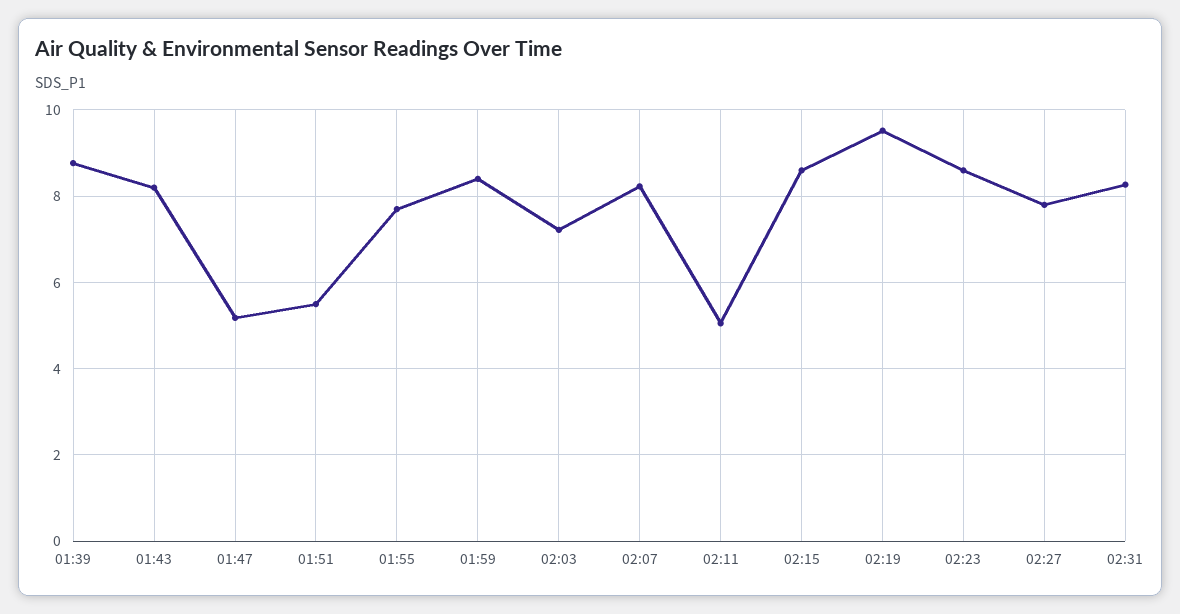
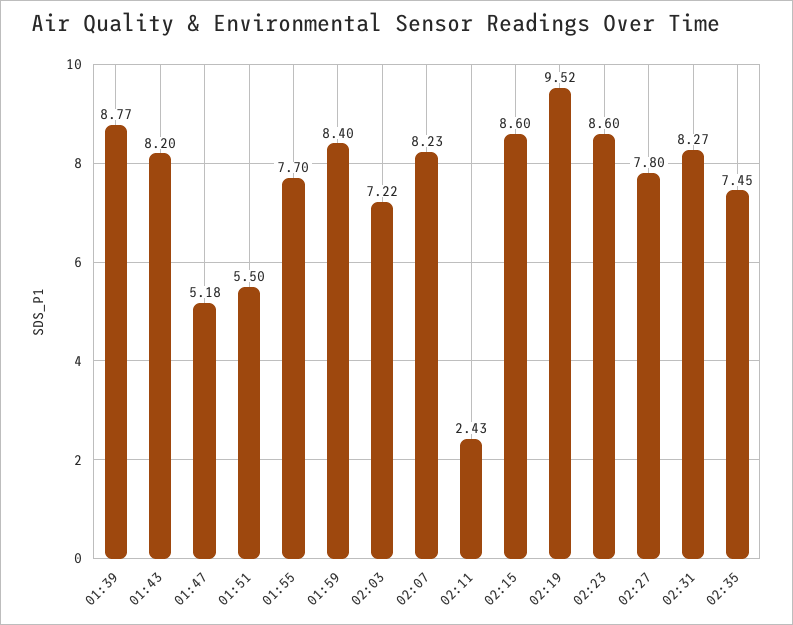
02:11: 5 -> 2.43
02:35: none -> 7.45

